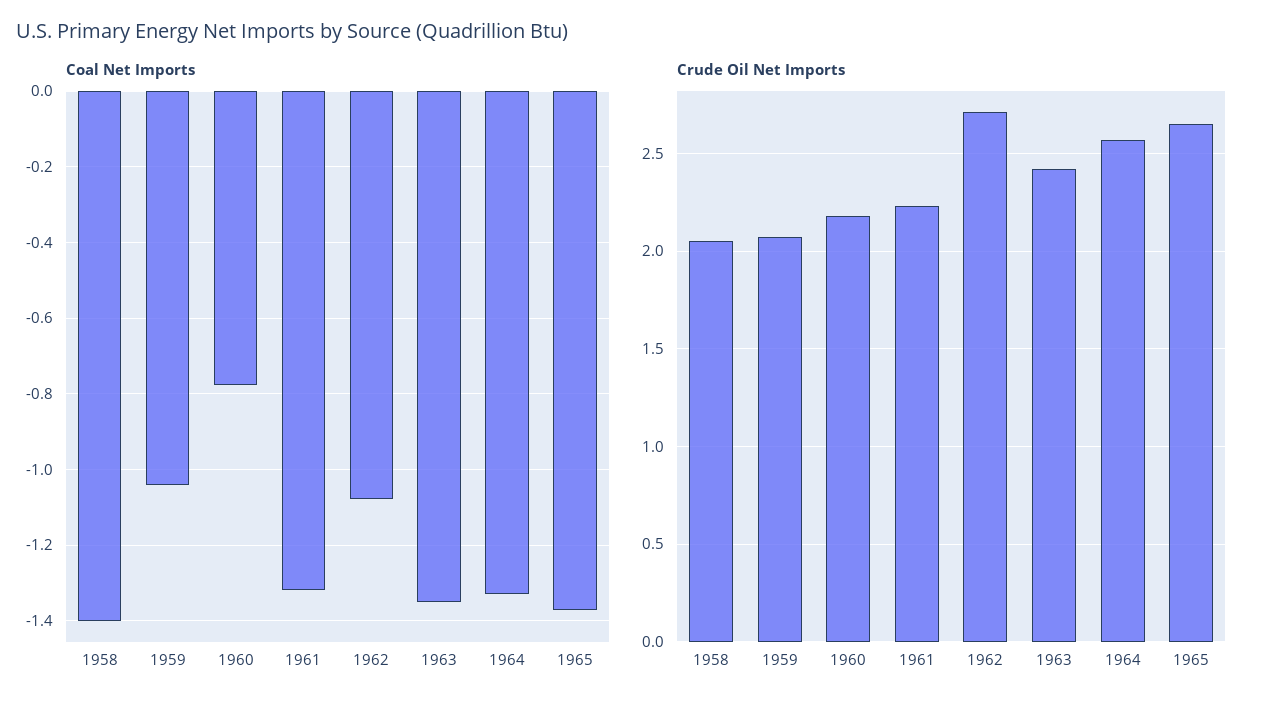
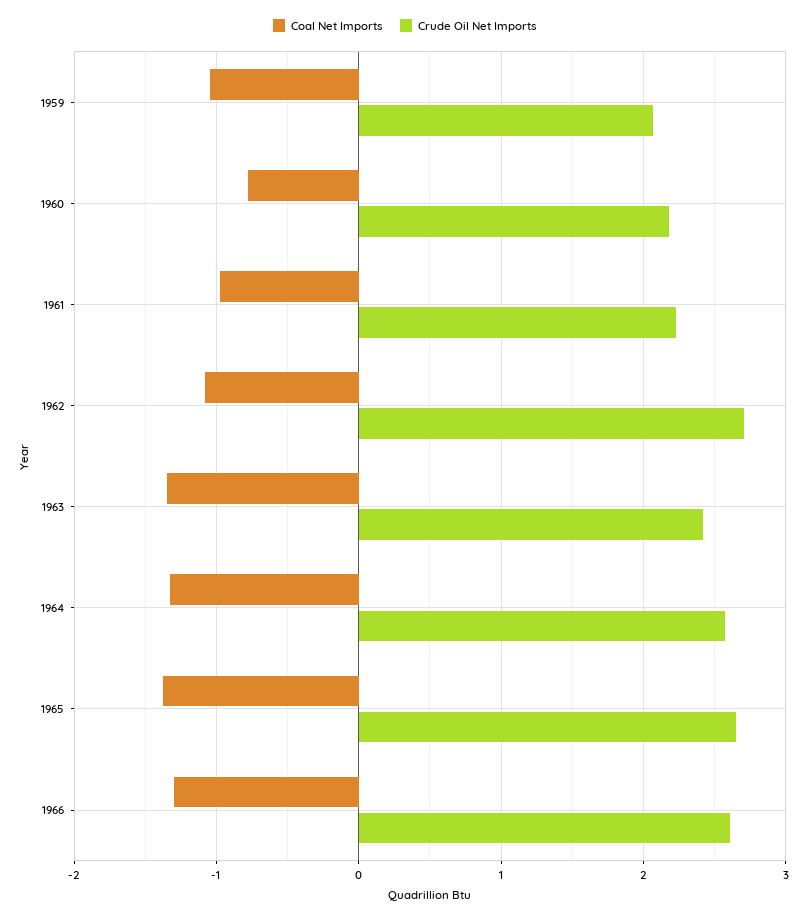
Coal Net Imports, 1958: -1.4 -> none
Coal Net Imports, 1961: -1.32 -> -1
Crude Oil Net Imports, 1958: 2.05 -> none
Coal Net Imports, 1966: none -> -1.3
Crude Oil Net Imports, 1966: none -> 2.6

